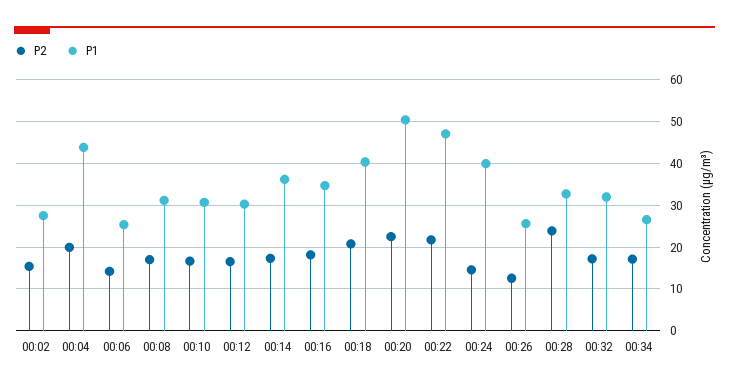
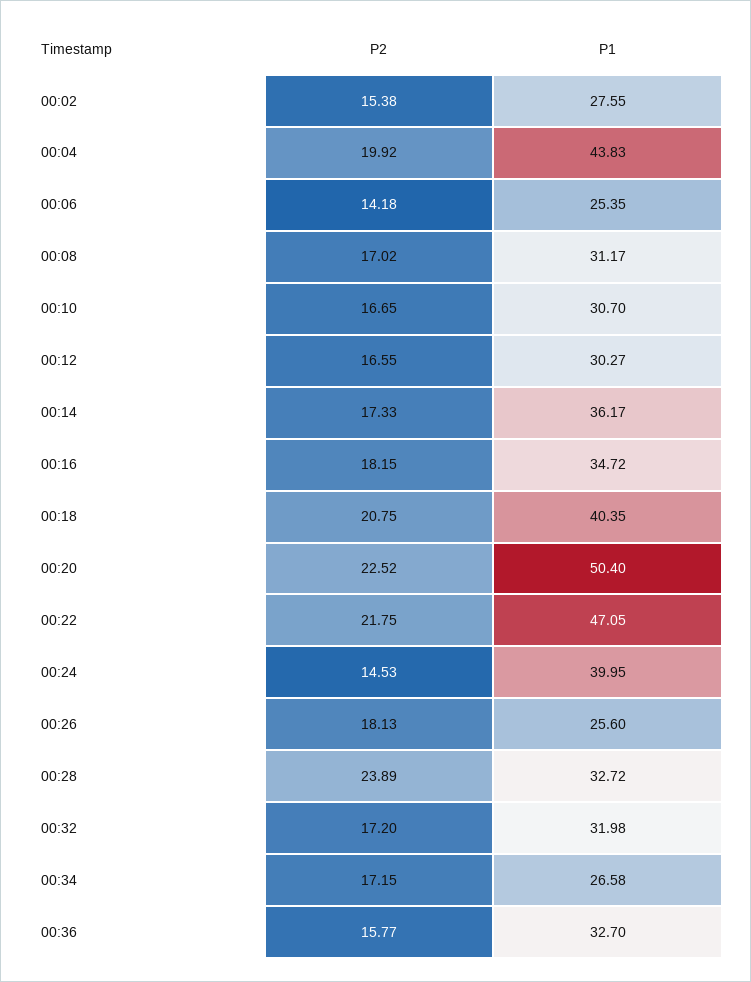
P2, 00:26: 12 -> 18.13
P2, 00:36: none -> 15.77
P1, 00:36: none -> 32.7

